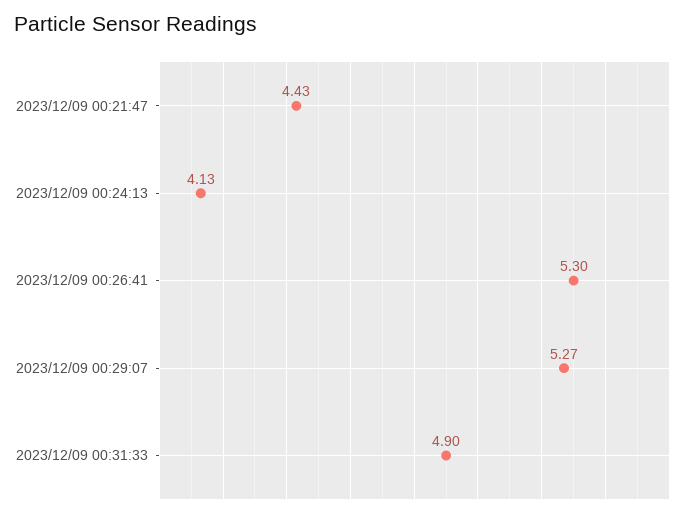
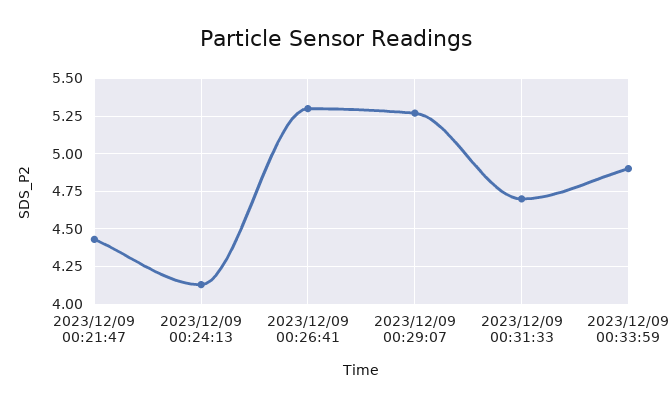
2023/12/09 00:31:33: 4.9 -> 4.7
2023/12/09 00:33:59: none -> 4.9

